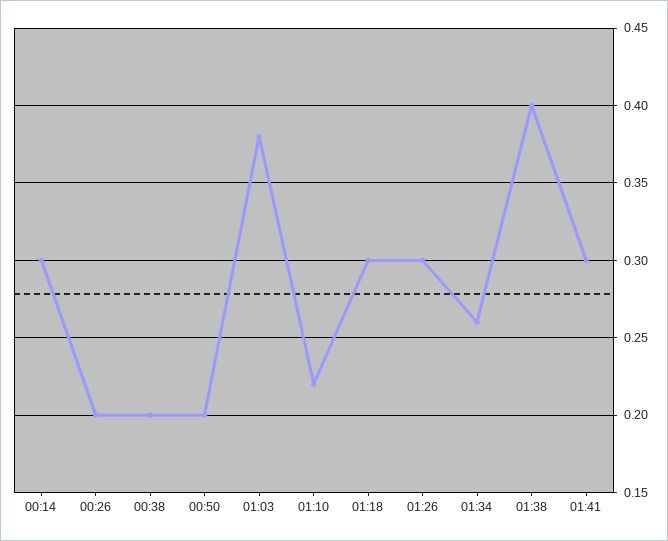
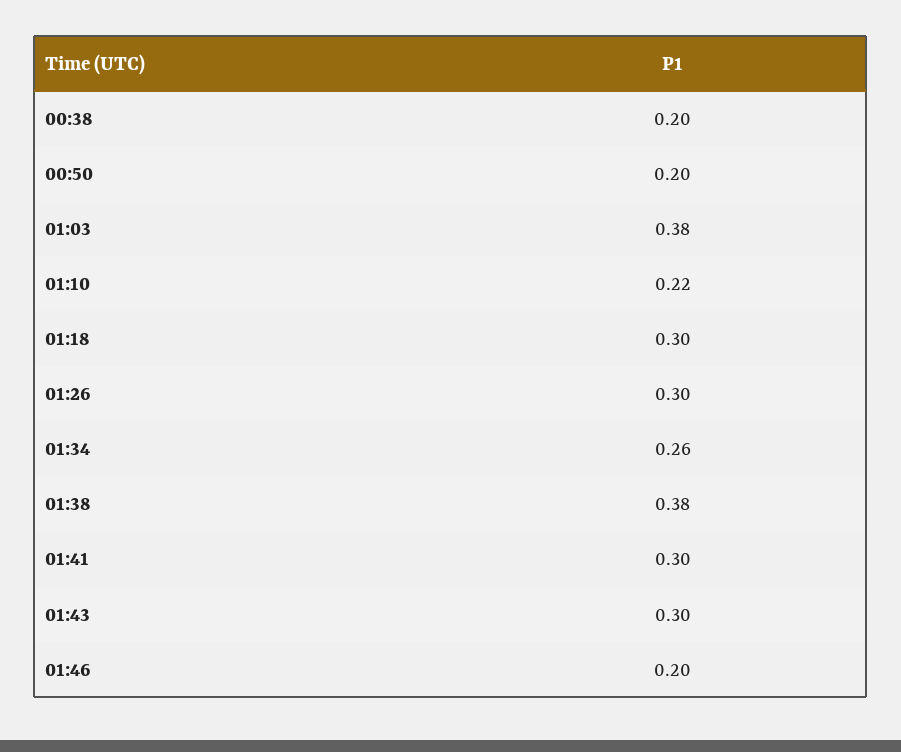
00:14: 0.3 -> none
00:26: 0.2 -> none
01:38: 0.4 -> 0.38
01:43: none -> 0.3
01:46: none -> 0.2

